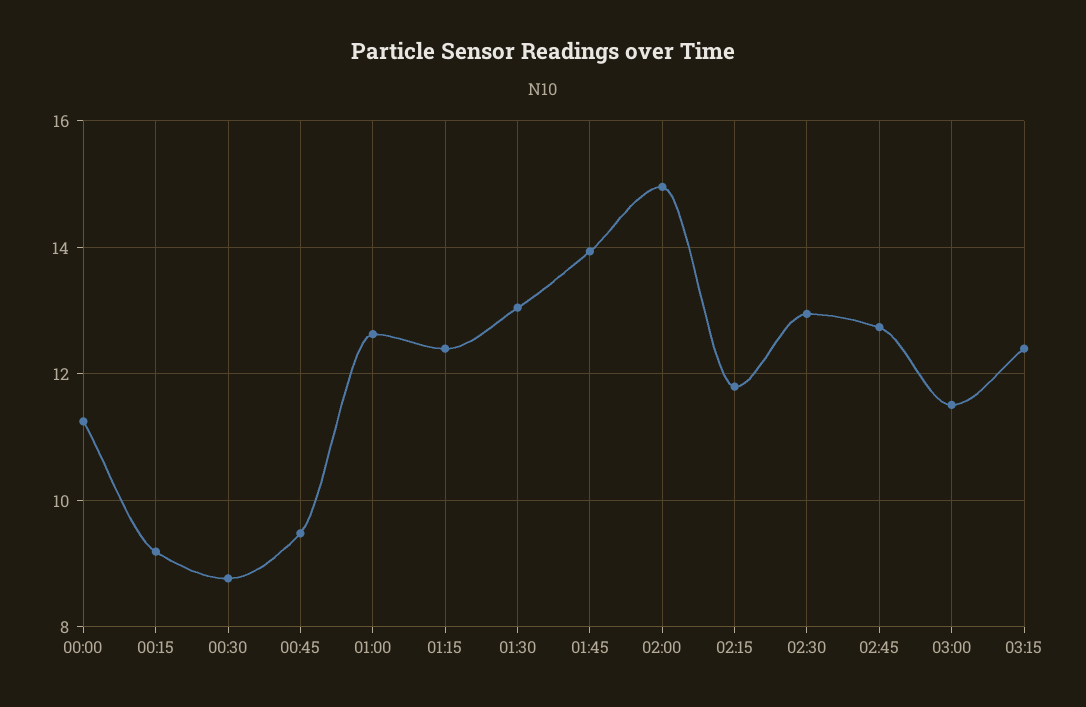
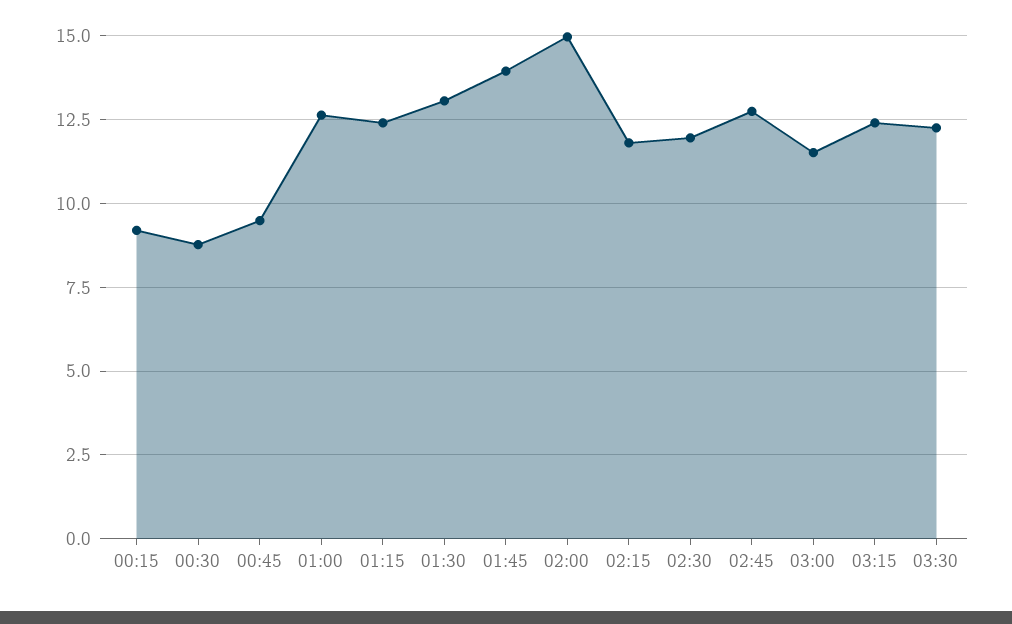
00:00: 11.2 -> none
02:30: 13 -> 12
03:30: none -> 12.25

